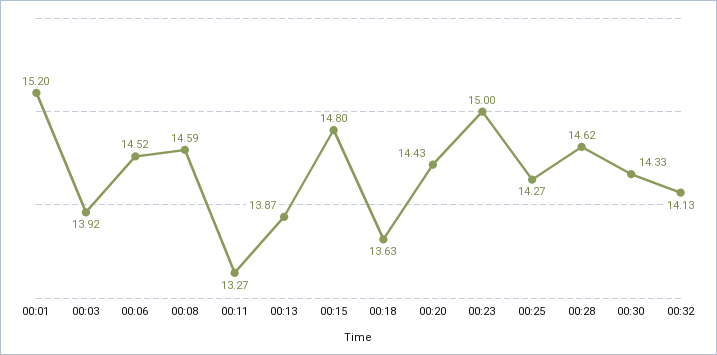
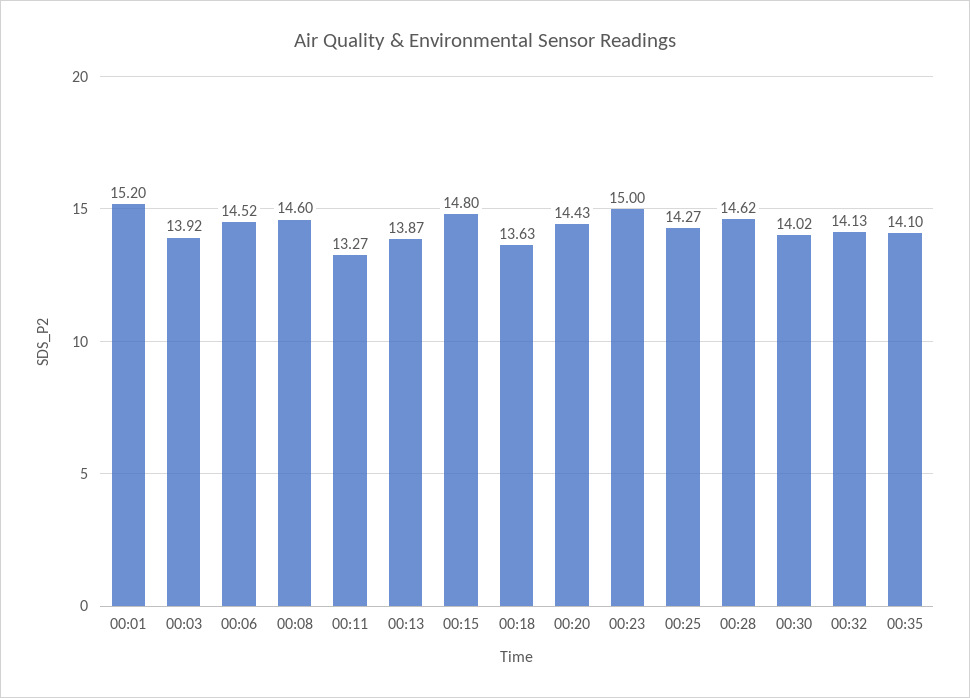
00:08: 14.59 -> 14.6
00:30: 14.33 -> 14.02
00:35: none -> 14.1

